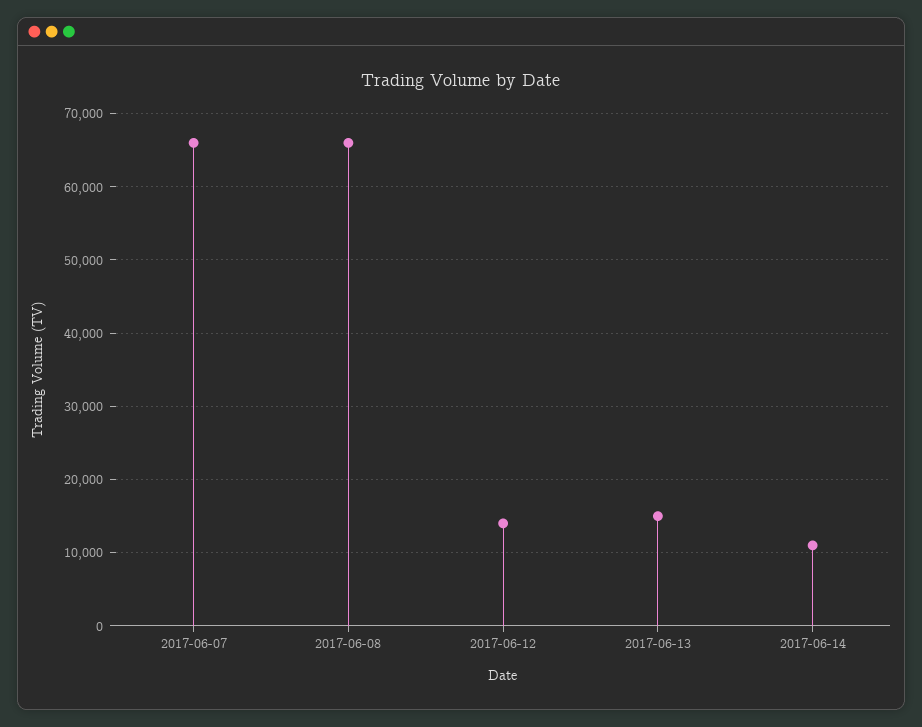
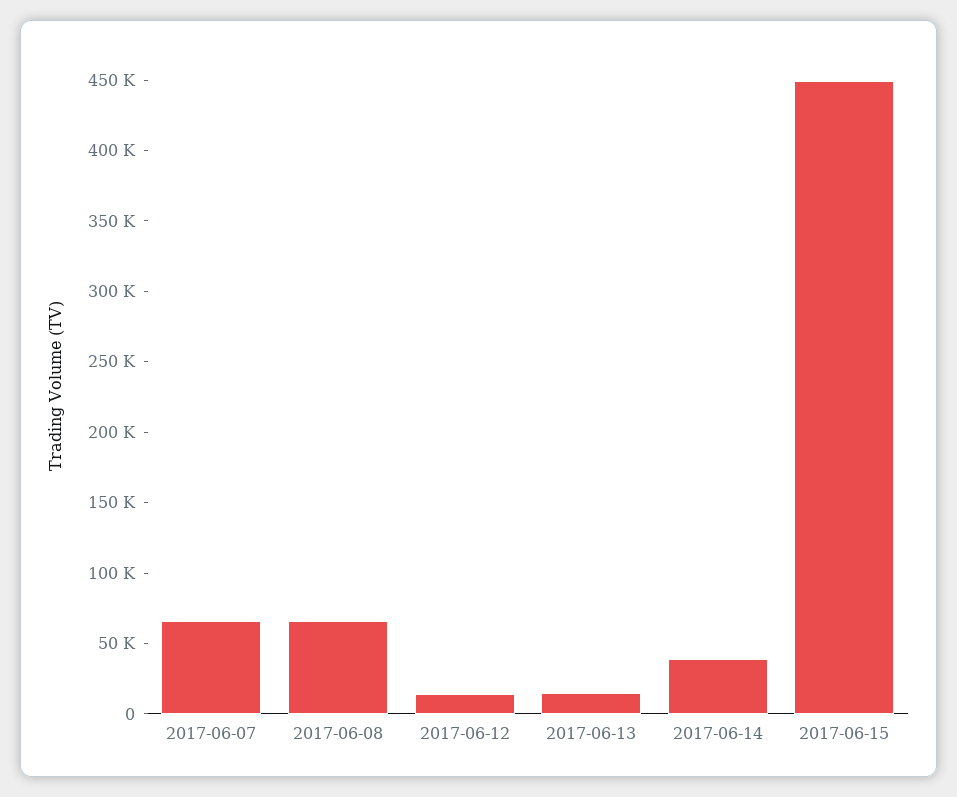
2017-06-14: 11000 -> 40000
2017-06-15: none -> 450000

